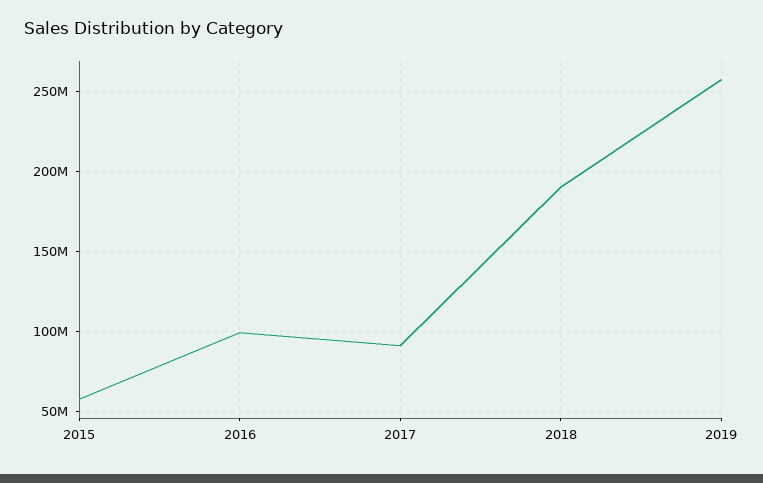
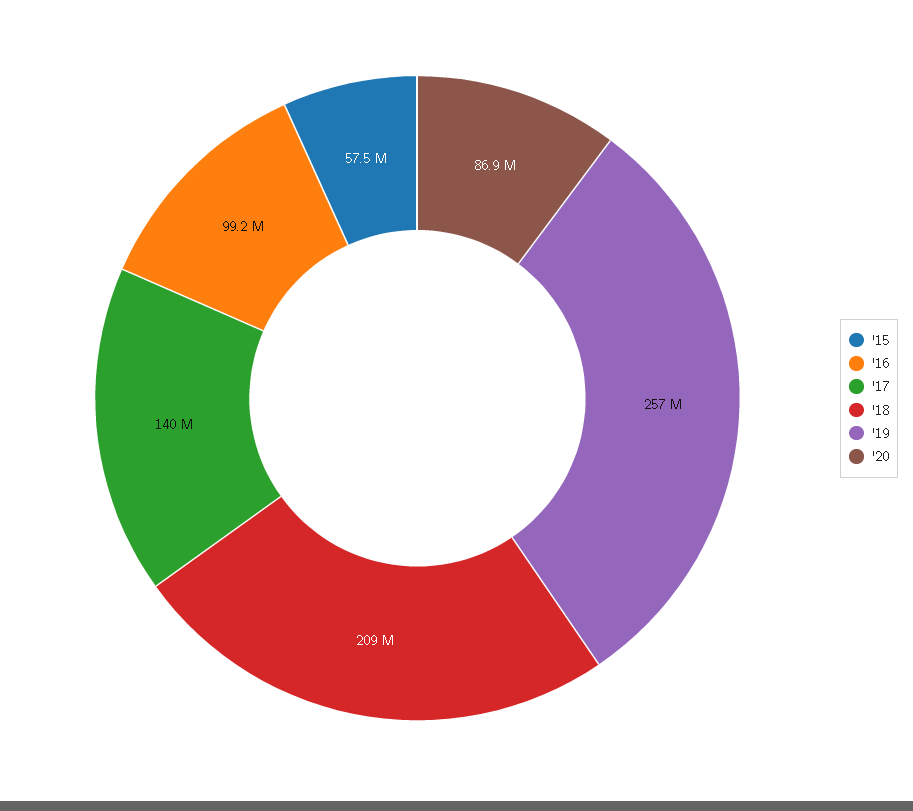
2017: 90000000 -> 140000000
2018: 190000000 -> 209000000
'20: none -> 86900000

